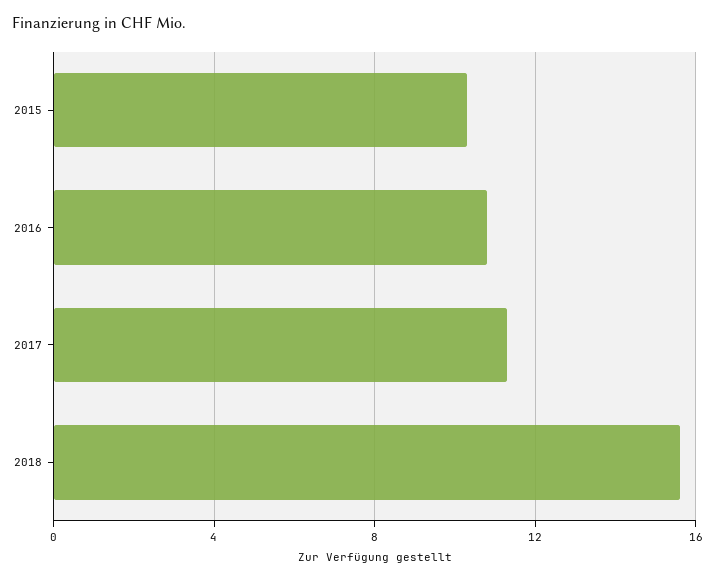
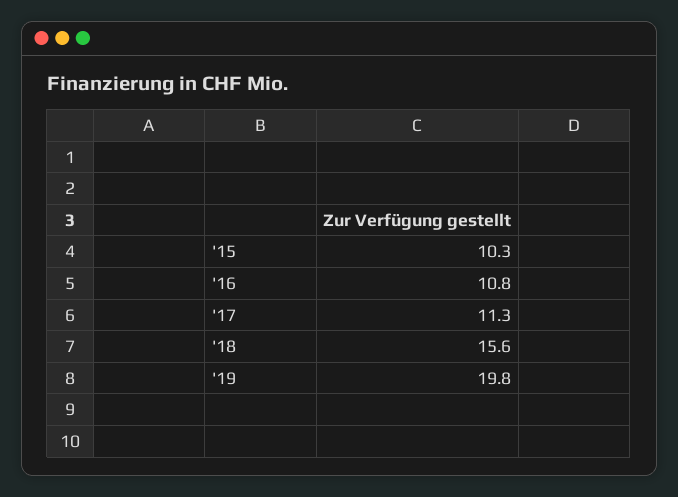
'19: none -> 19.8

